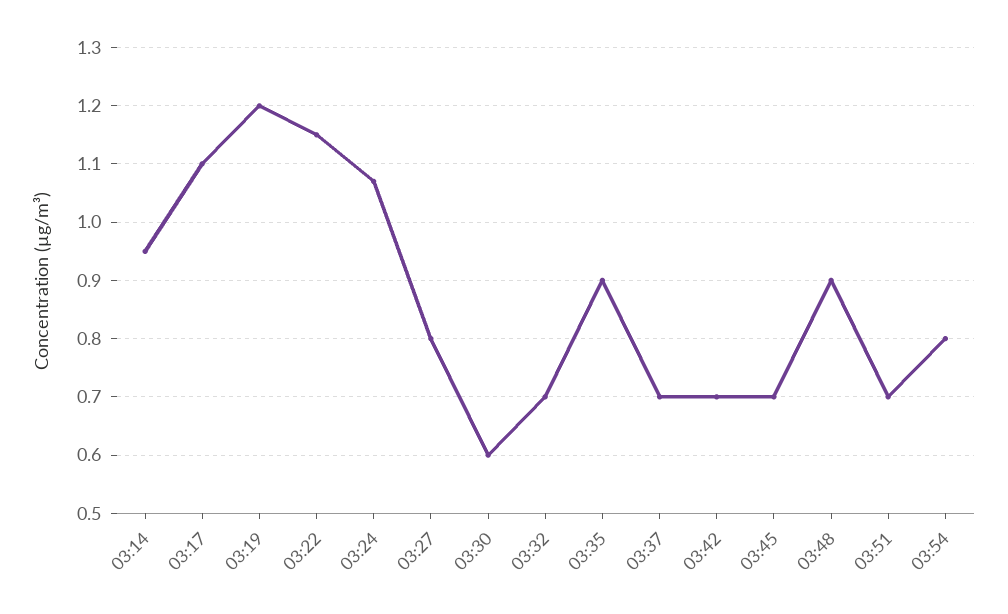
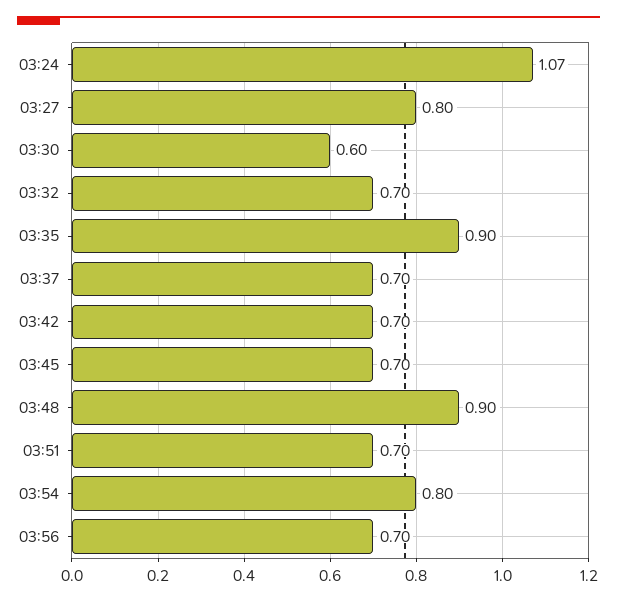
03:14: 0.95 -> none
03:17: 1.1 -> none
03:19: 1.2 -> none
03:22: 1.15 -> none
03:56: none -> 0.7

